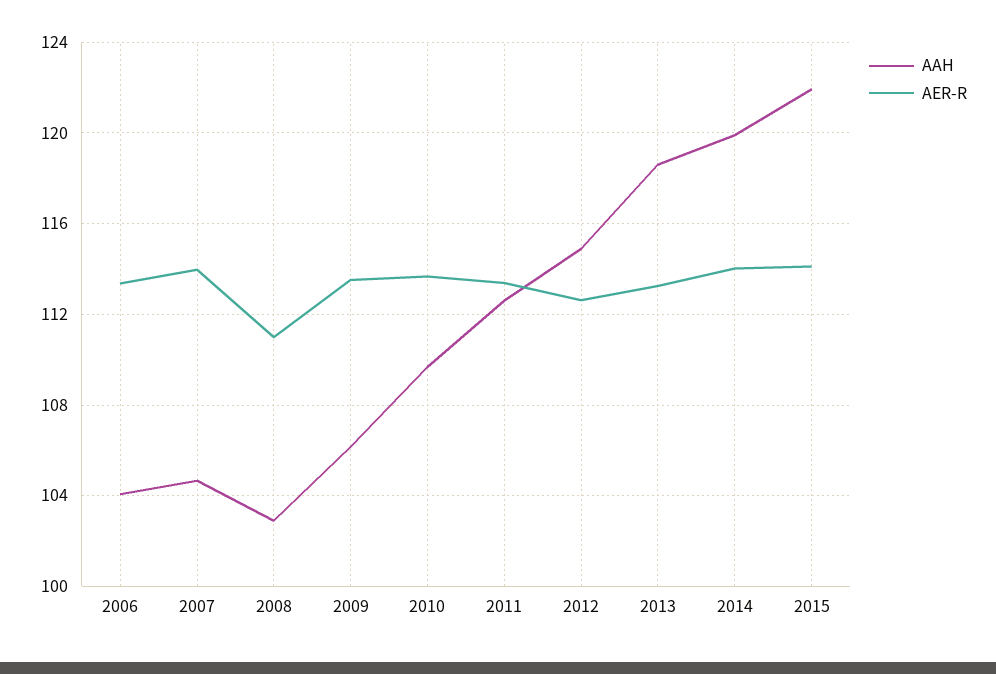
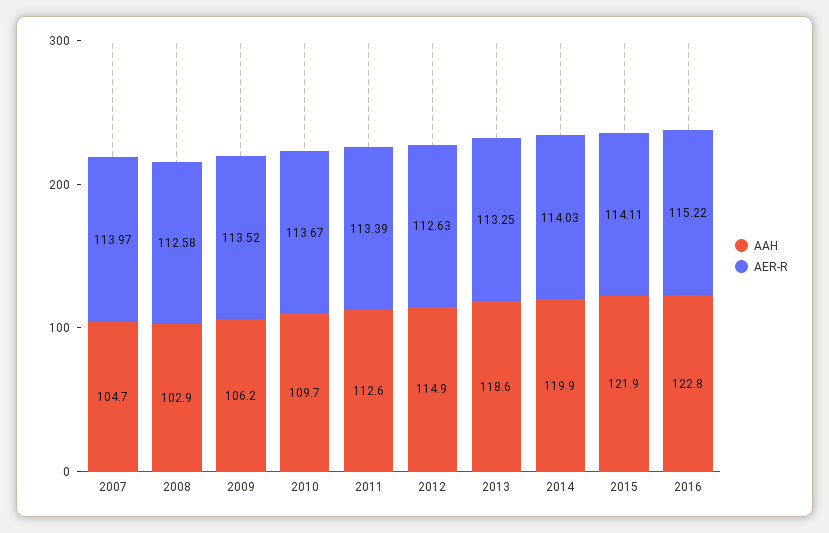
AAH, 2006: 104 -> none
AER-R, 2006: 113.5 -> none
AER-R, 2008: 111 -> 112.58
AAH, 2016: none -> 122.8
AER-R, 2016: none -> 115.22

